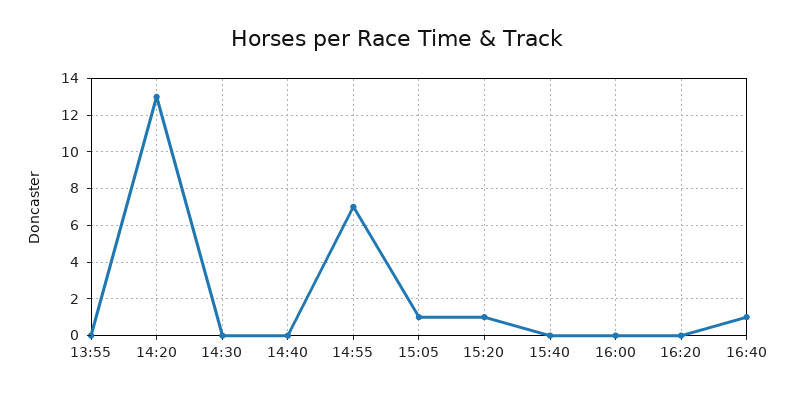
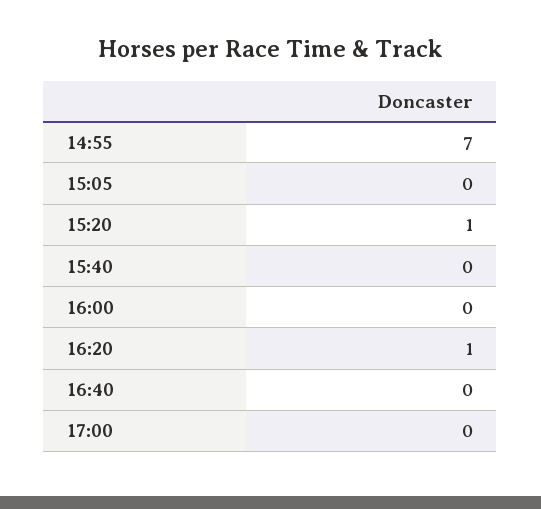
13:55: 0 -> none
14:20: 13 -> none
14:30: 0 -> none
14:40: 0 -> none
15:05: 1 -> 0
16:20: 0 -> 1
16:40: 1 -> 0
17:00: none -> 0

